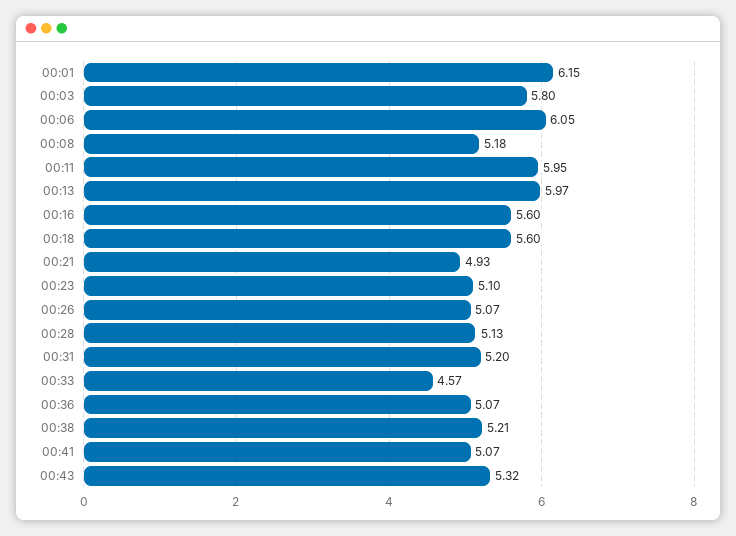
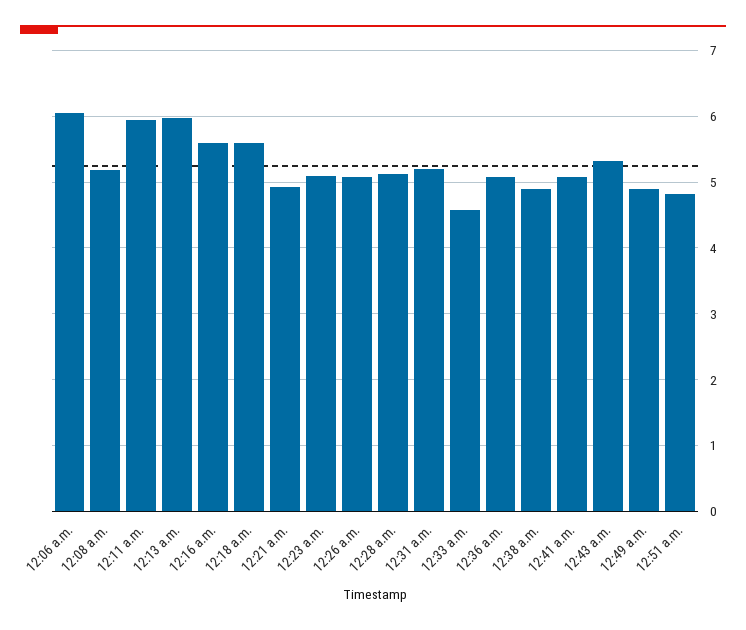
00:01: 6.15 -> none
00:03: 5.8 -> none
00:38: 5.21 -> 4.9
12:49 a.m.: none -> 4.9
12:51 a.m.: none -> 4.8

